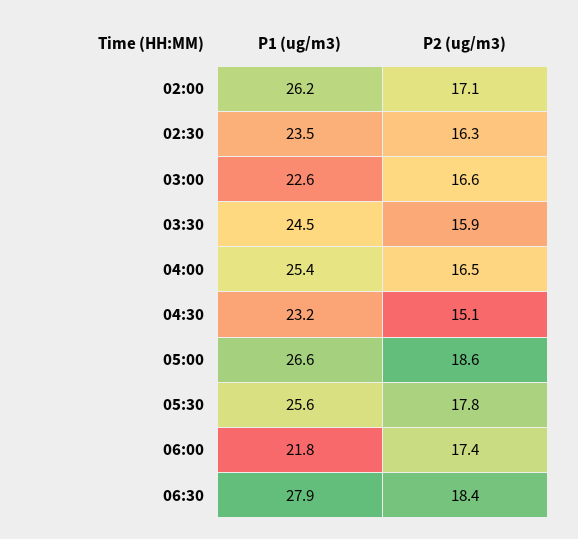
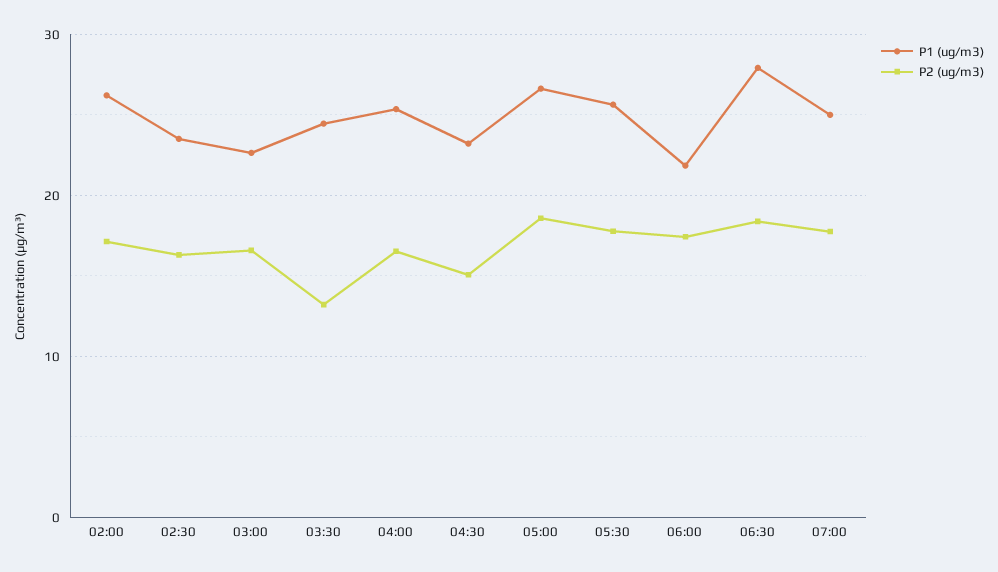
P2 (ug/m3), 03:30: 15.9 -> 13
P1 (ug/m3), 07:00: none -> 25
P2 (ug/m3), 07:00: none -> 18

